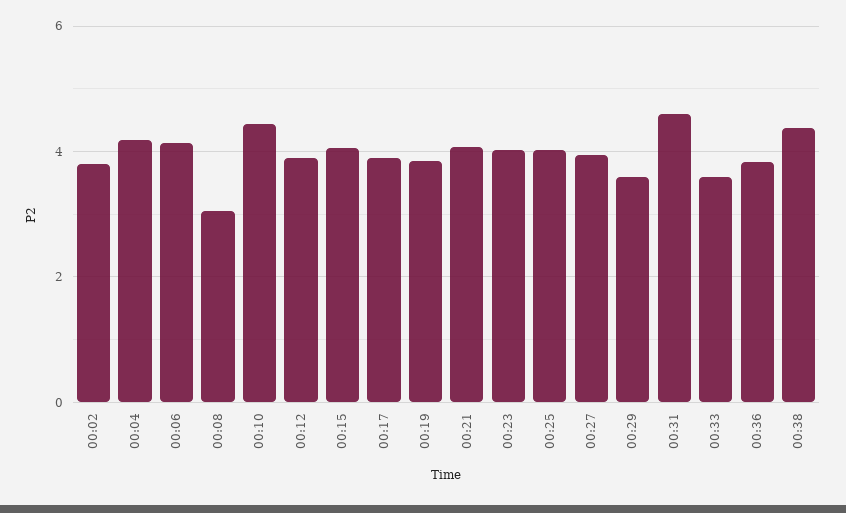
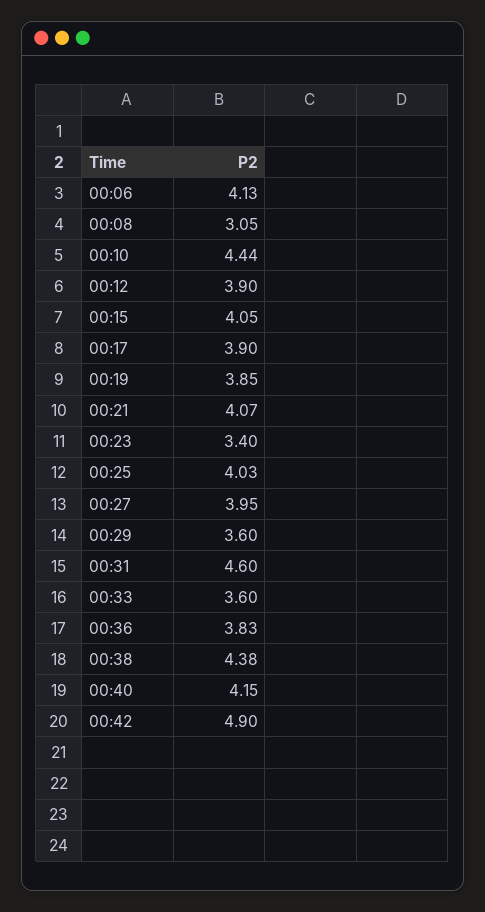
00:02: 3.8 -> none
00:04: 4.2 -> none
00:23: 4 -> 3.4
00:40: none -> 4.15
00:42: none -> 4.9

